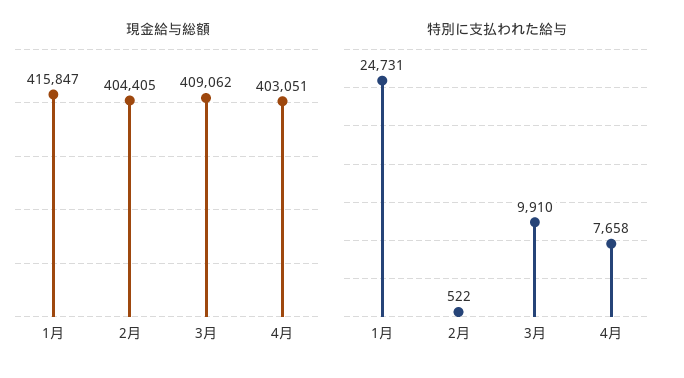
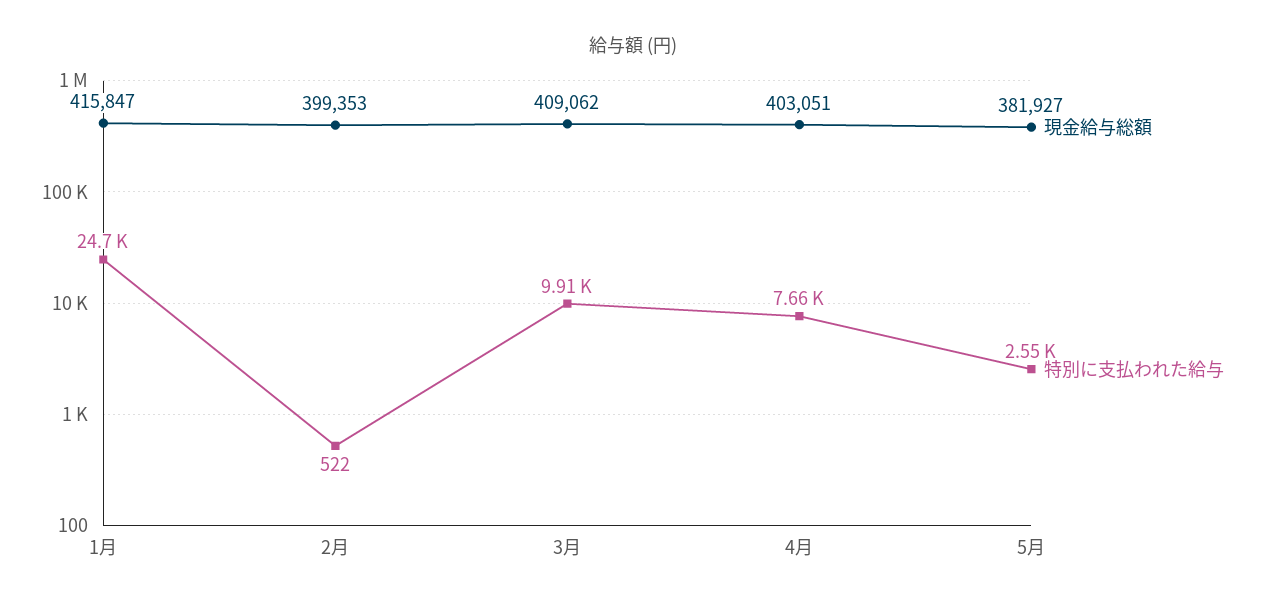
現金給与総額, 2月: 404405 -> 399353
現金給与総額, 5月: none -> 381927
特別に支払われた給与, 5月: none -> 2550

